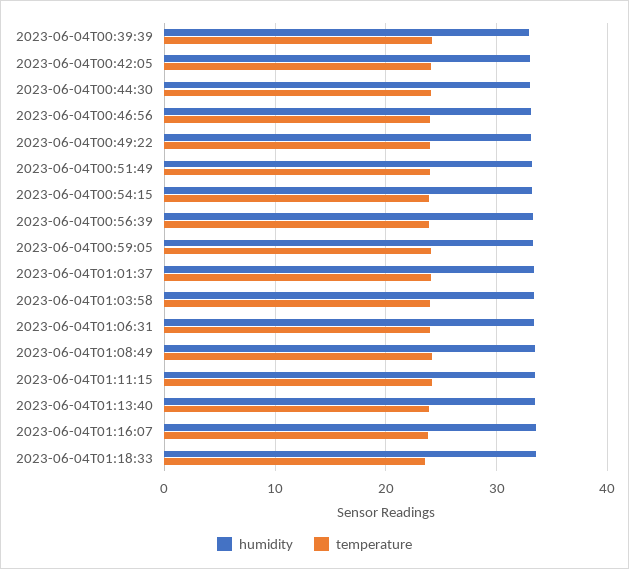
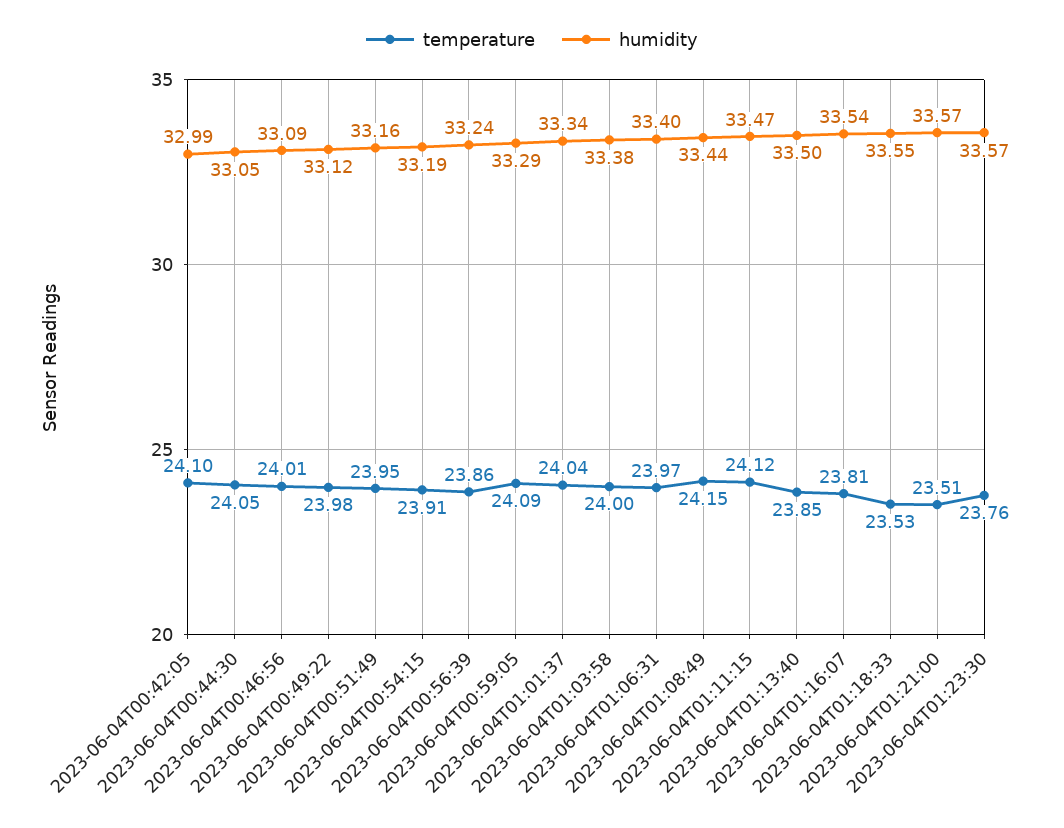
humidity, 2023-06-04T00:39:39: 33 -> none
temperature, 2023-06-04T00:39:39: 24 -> none
temperature, 2023-06-04T01:21:00: none -> 23.51
humidity, 2023-06-04T01:21:00: none -> 33.57
temperature, 2023-06-04T01:23:30: none -> 23.76
humidity, 2023-06-04T01:23:30: none -> 33.57

